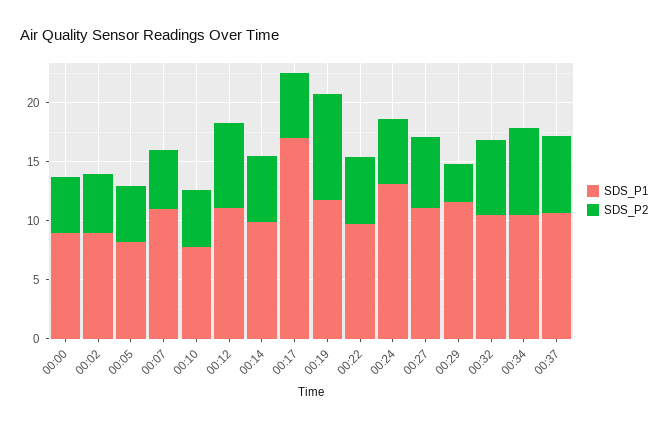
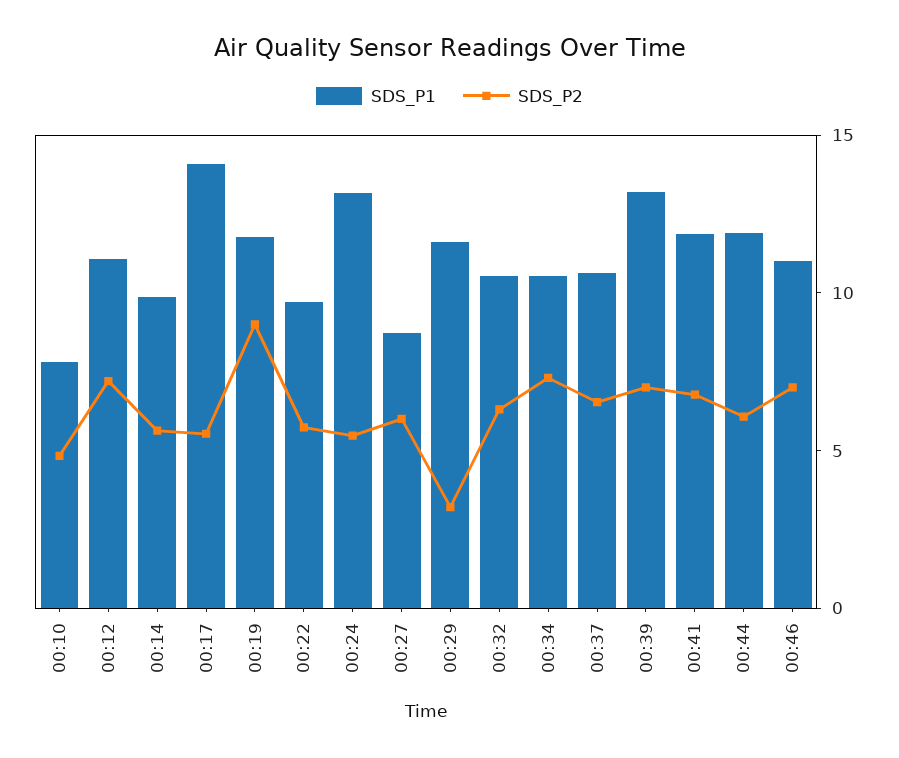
SDS_P1, 00:00: 9 -> none
SDS_P2, 00:00: 5 -> none
SDS_P1, 00:02: 9 -> none
SDS_P2, 00:02: 5 -> none
SDS_P1, 00:05: 8 -> none
SDS_P2, 00:05: 5 -> none
SDS_P1, 00:07: 11 -> none
SDS_P2, 00:07: 5 -> none
SDS_P1, 00:17: 17 -> 14
SDS_P1, 00:27: 11 -> 9
SDS_P1, 00:39: none -> 13
SDS_P2, 00:39: none -> 7
SDS_P1, 00:41: none -> 12
SDS_P2, 00:41: none -> 7
SDS_P1, 00:44: none -> 12
SDS_P2, 00:44: none -> 6
SDS_P1, 00:46: none -> 11
SDS_P2, 00:46: none -> 7

